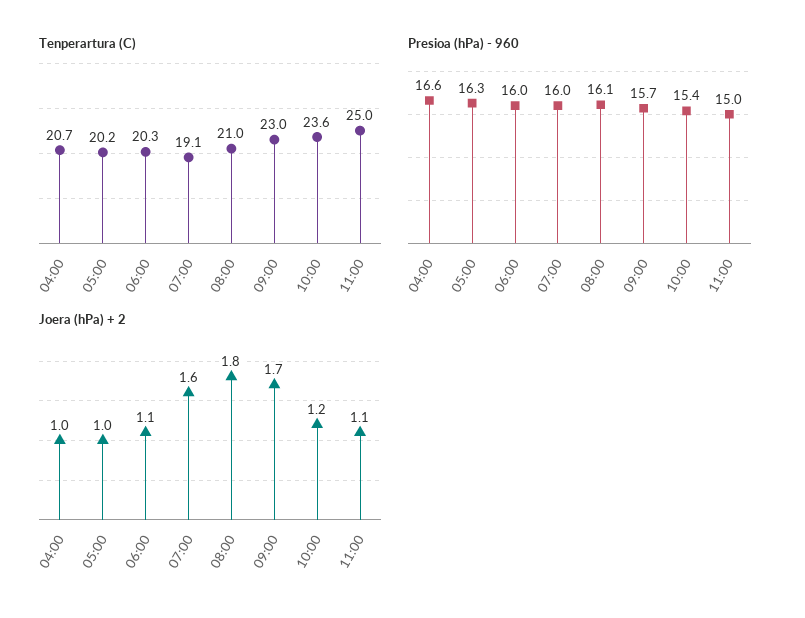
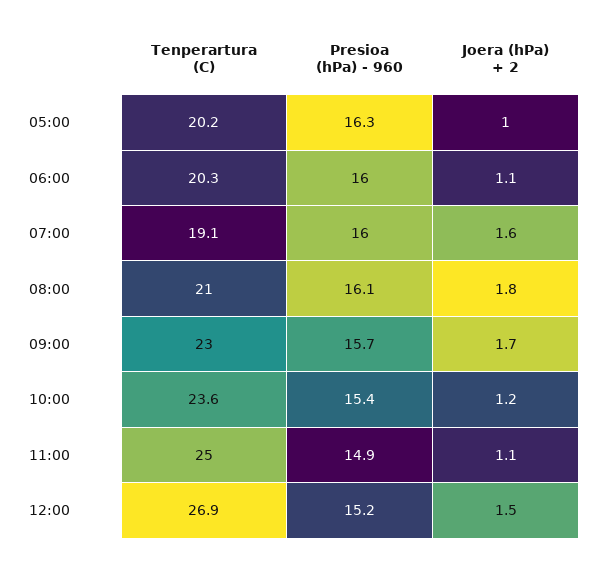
Tenperartura (C), 04:00: 20.7 -> none
Presioa (hPa) - 960, 04:00: 16.6 -> none
Presioa (hPa) - 960, 11:00: 15 -> 14.9
Joera (hPa) + 2, 04:00: 1 -> none
Tenperartura (C), 12:00: none -> 26.9
Presioa (hPa) - 960, 12:00: none -> 15.2
Joera (hPa) + 2, 12:00: none -> 1.5

